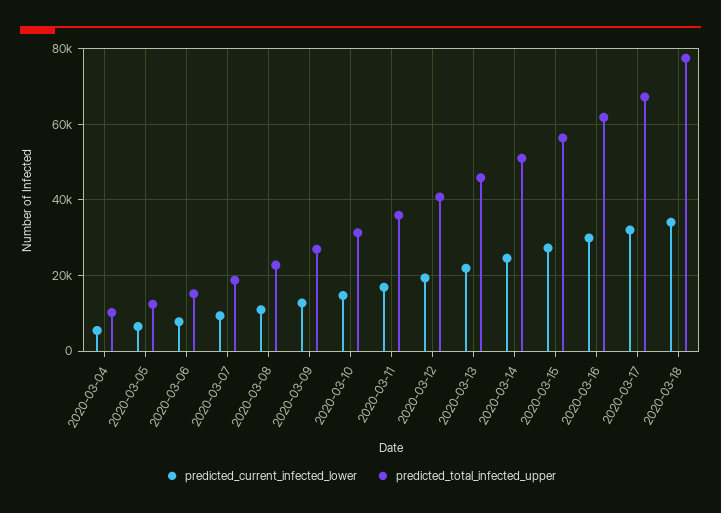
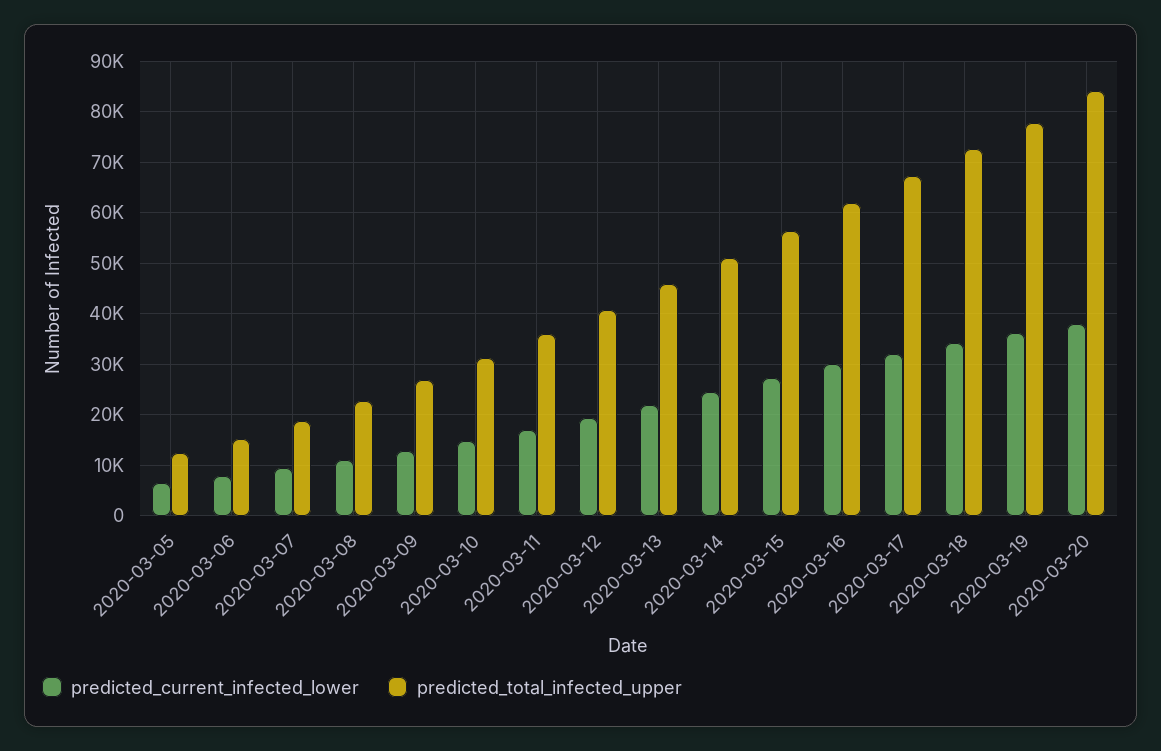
predicted_current_infected_lower, 2020-03-04: 6000 -> none
predicted_total_infected_upper, 2020-03-04: 10000 -> none
predicted_total_infected_upper, 2020-03-18: 78000 -> 72000
predicted_current_infected_lower, 2020-03-19: none -> 36000
predicted_total_infected_upper, 2020-03-19: none -> 78000
predicted_current_infected_lower, 2020-03-20: none -> 38000
predicted_total_infected_upper, 2020-03-20: none -> 84000

